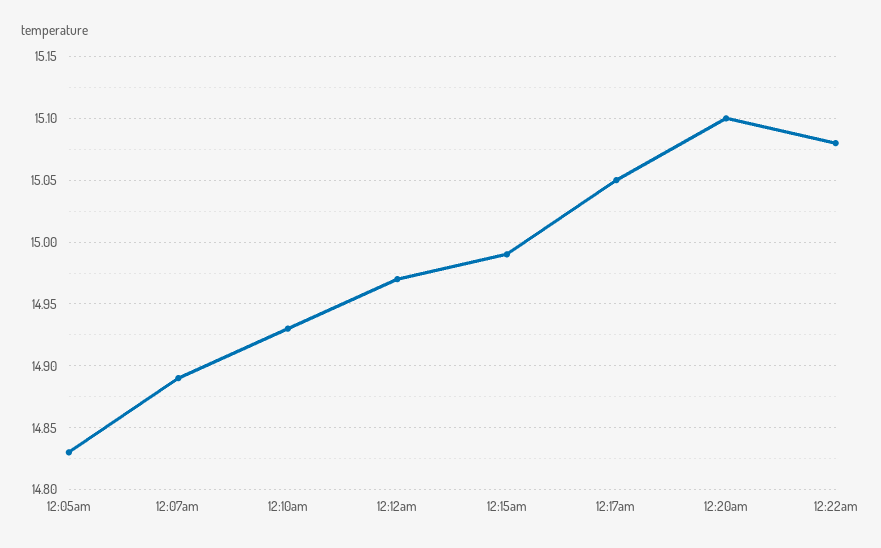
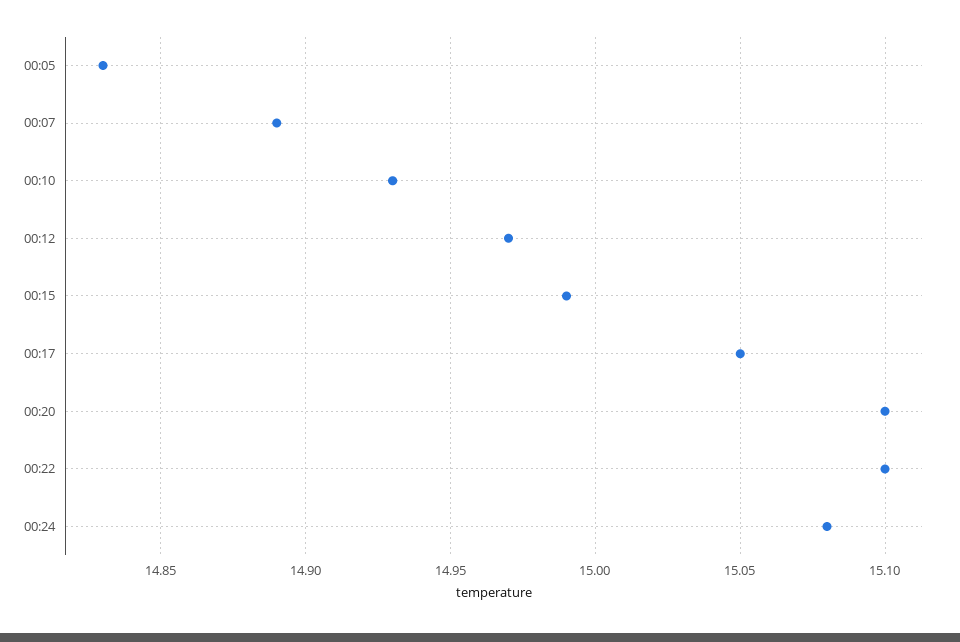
12:22am: 15.08 -> 15.1
00:24: none -> 15.08

